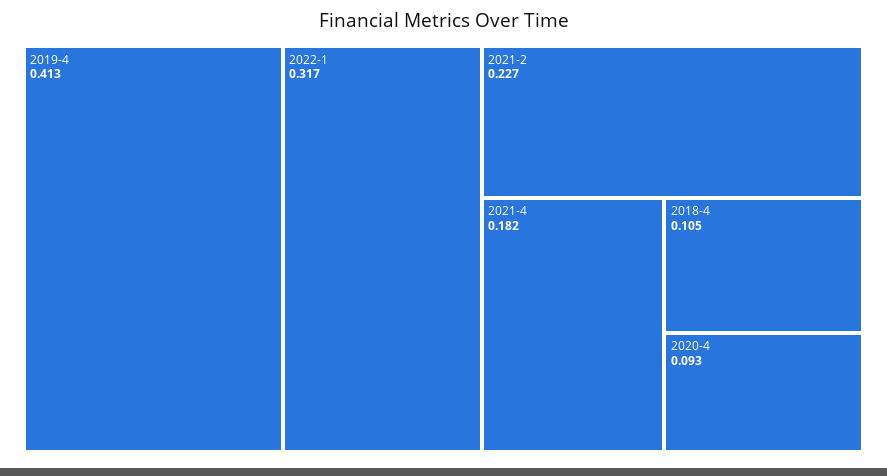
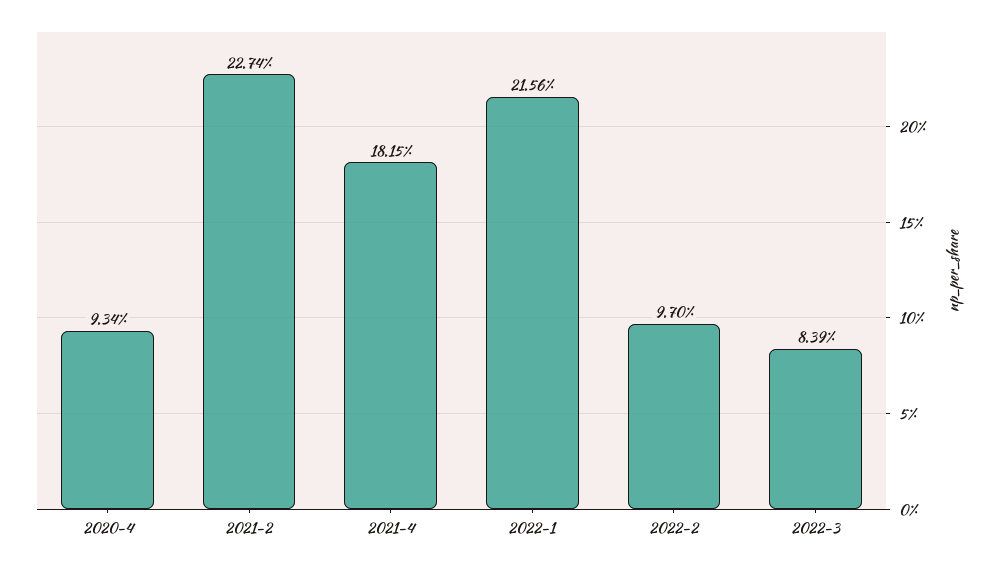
2019-4: 0.413 -> none
2022-1: 0.317 -> 0.2156
2018-4: 0.105 -> none
2022-2: none -> 0.097
2022-3: none -> 0.0839

